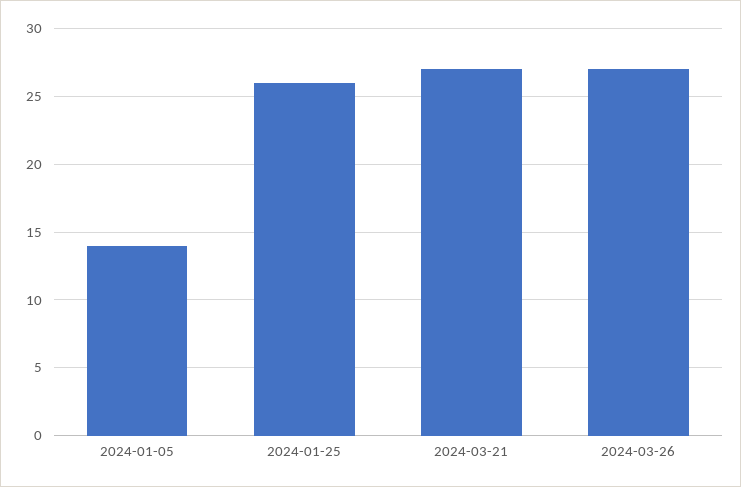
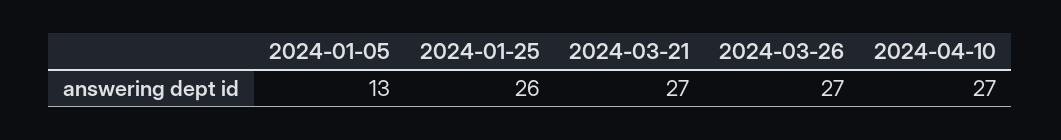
2024-01-05: 14 -> 13
2024-04-10: none -> 27

